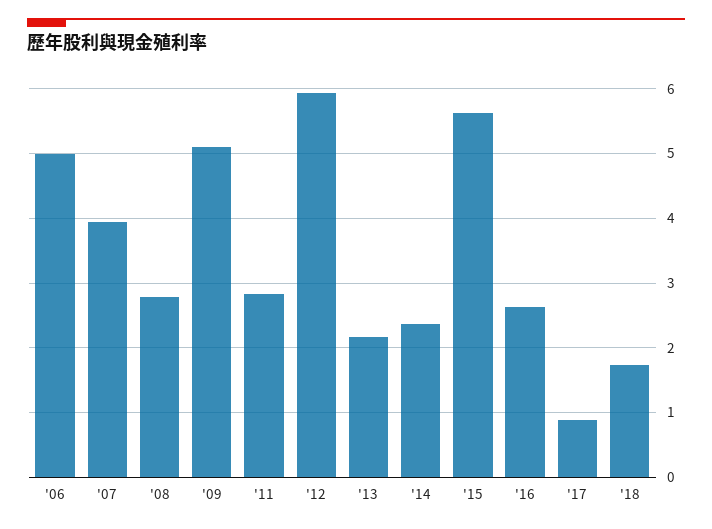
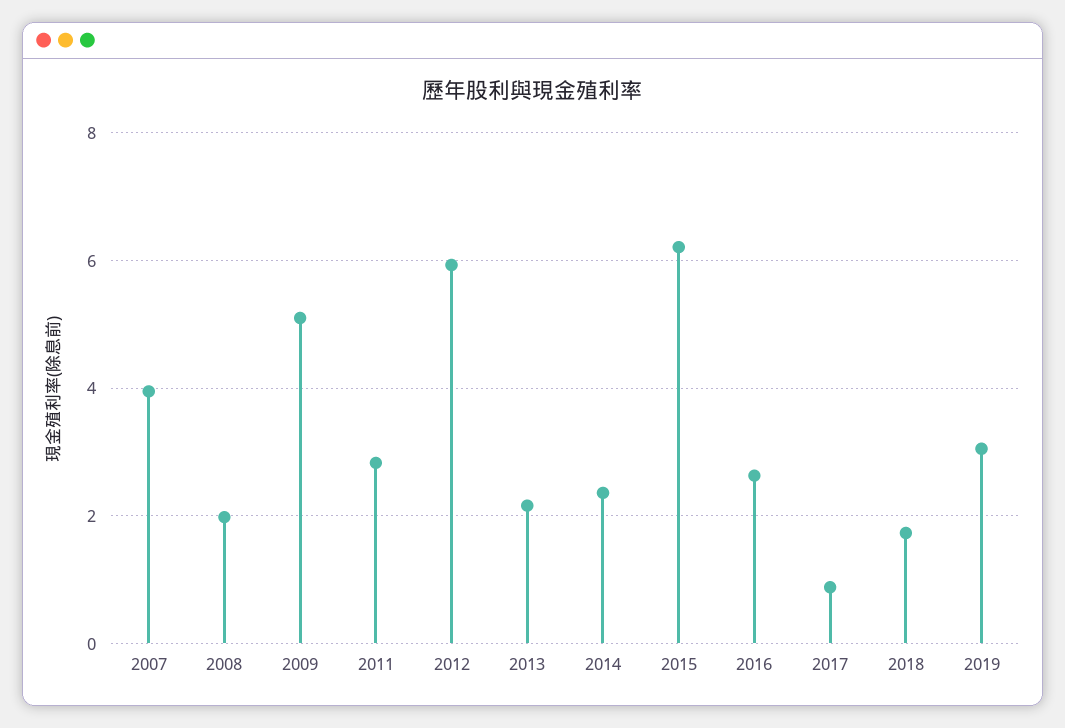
'06: 5 -> none
'08: 2.8 -> 2
'15: 5.6 -> 6.2
2019: none -> 3

